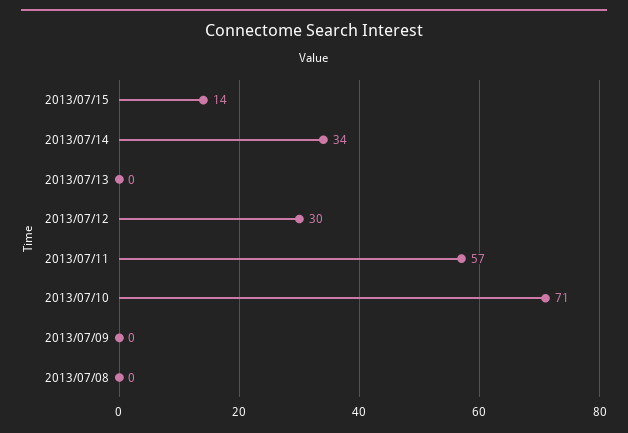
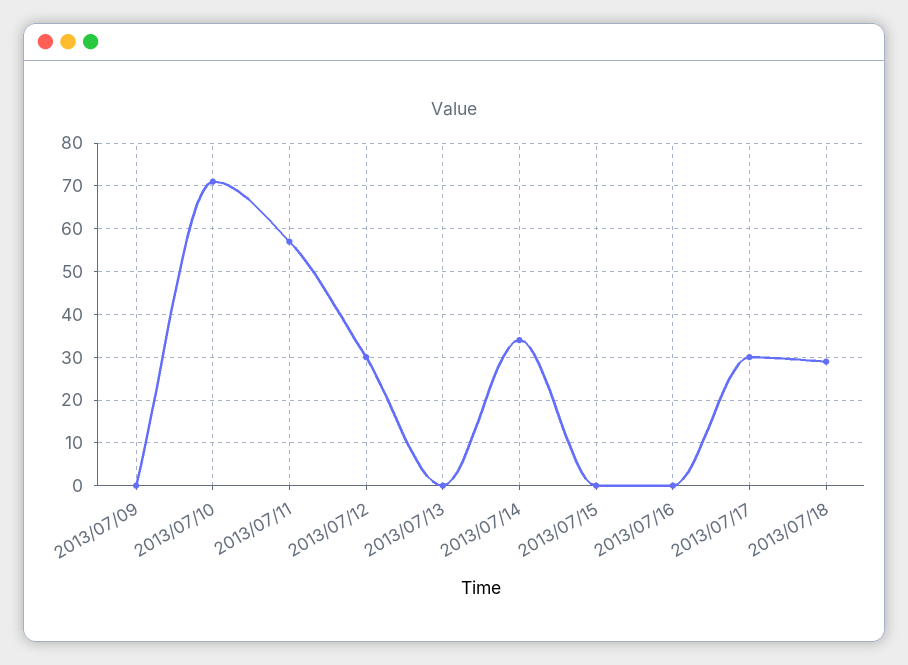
2013/07/15: 14 -> 0
2013/07/08: 0 -> none
2013/07/16: none -> 0
2013/07/17: none -> 30
2013/07/18: none -> 30

